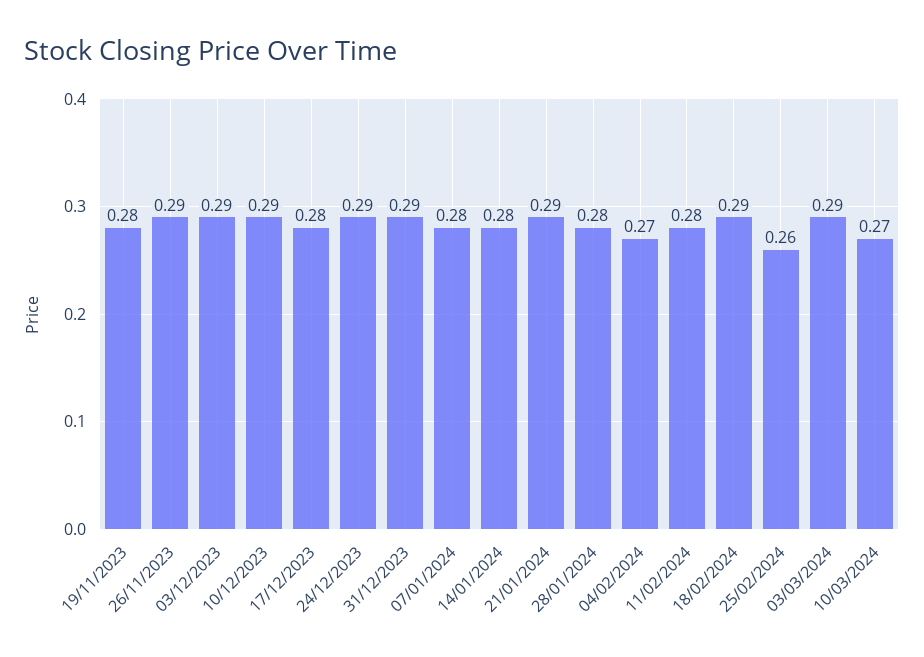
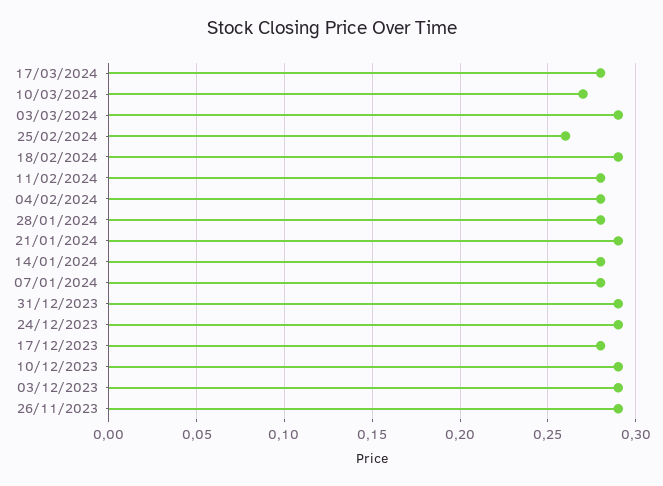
19/11/2023: 0.28 -> none
04/02/2024: 0.27 -> 0.28
17/03/2024: none -> 0.28

